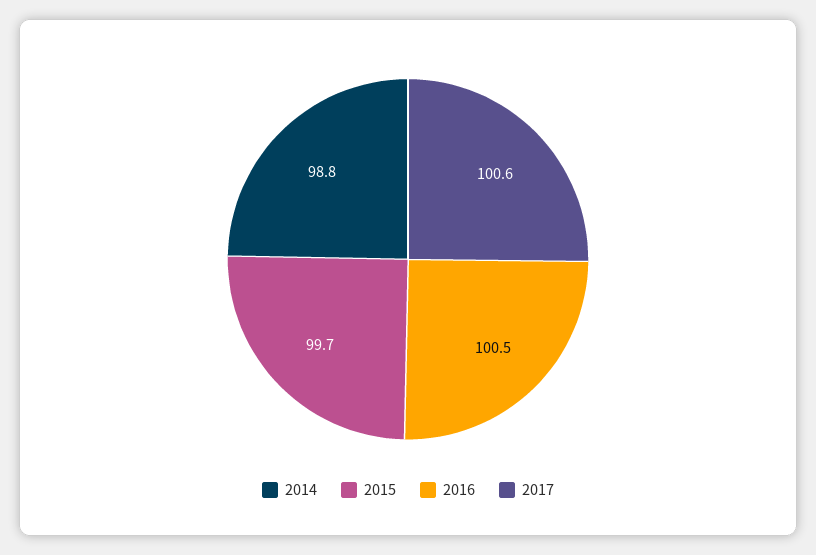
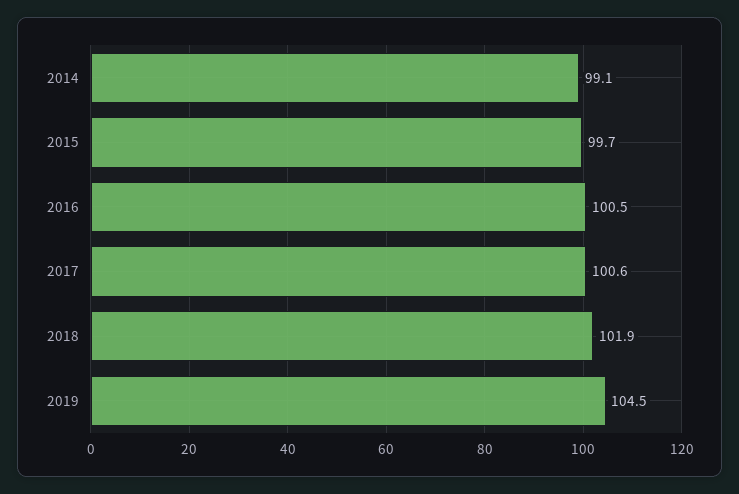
2014: 98.8 -> 99.1
2018: none -> 101.9
2019: none -> 104.5

